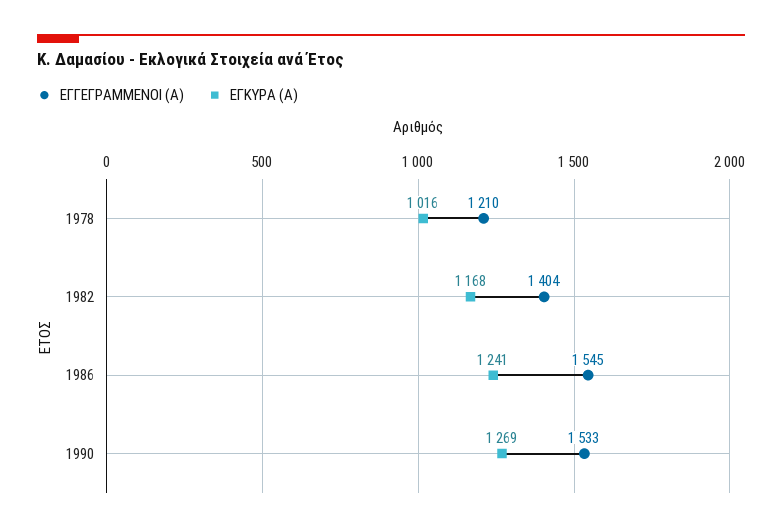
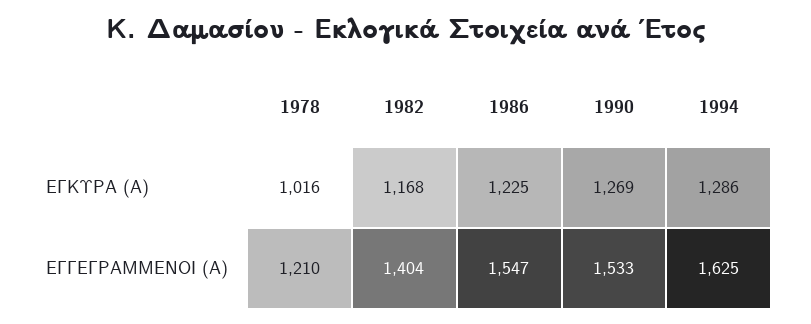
ΕΓΓΕΓΡΑΜΜΕΝΟΙ (Α), 1986: 1545 -> 1547
ΕΓΚΥΡΑ (Α), 1986: 1241 -> 1225
ΕΓΚΥΡΑ (Α), 1994: none -> 1286
ΕΓΓΕΓΡΑΜΜΕΝΟΙ (Α), 1994: none -> 1625

